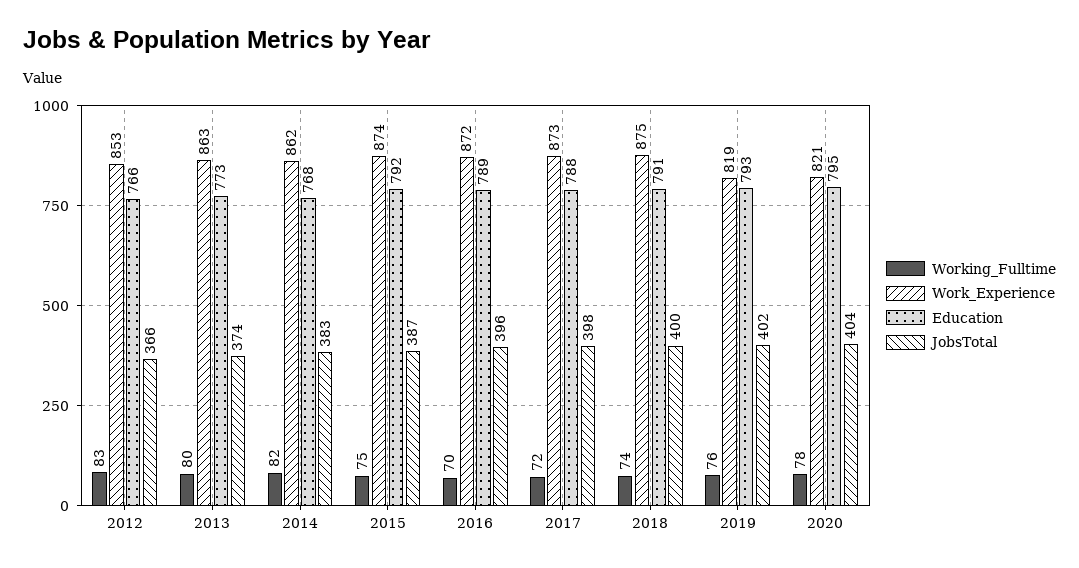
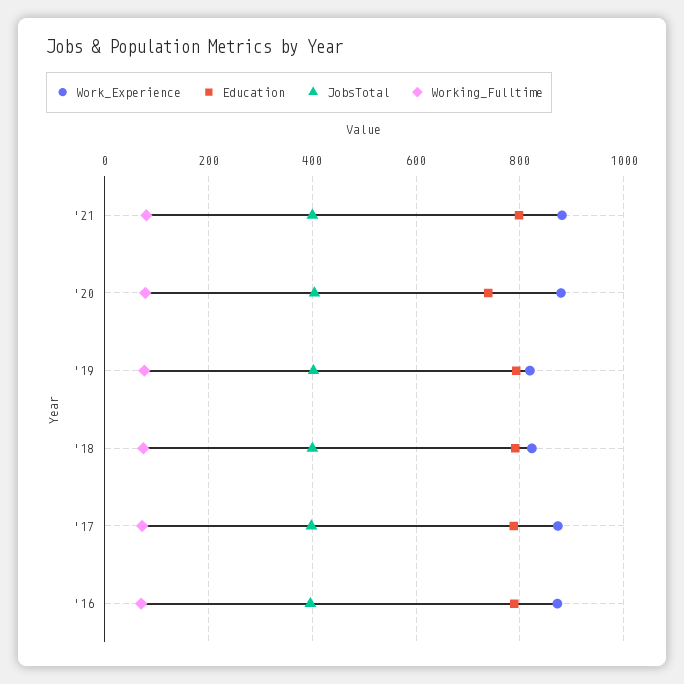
Working_Fulltime, 2012: 83 -> none
Work_Experience, 2012: 853 -> none
Education, 2012: 766 -> none
JobsTotal, 2012: 366 -> none
Working_Fulltime, 2013: 80 -> none
Work_Experience, 2013: 863 -> none
Education, 2013: 773 -> none
JobsTotal, 2013: 374 -> none
Working_Fulltime, 2014: 82 -> none
Work_Experience, 2014: 862 -> none
Education, 2014: 768 -> none
JobsTotal, 2014: 383 -> none
Working_Fulltime, 2015: 75 -> none
Work_Experience, 2015: 874 -> none
Education, 2015: 792 -> none
JobsTotal, 2015: 387 -> none
Work_Experience, 2018: 875 -> 820
Work_Experience, 2020: 821 -> 880
Education, 2020: 795 -> 740
Work_Experience, '21: none -> 880
Education, '21: none -> 800
JobsTotal, '21: none -> 400
Working_Fulltime, '21: none -> 80

